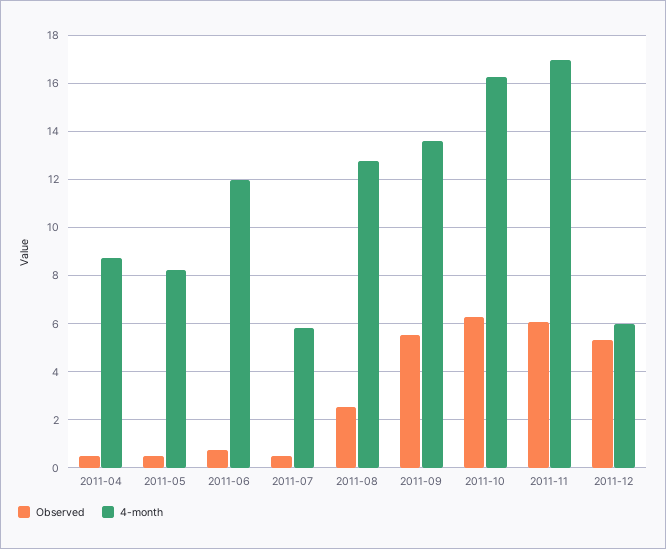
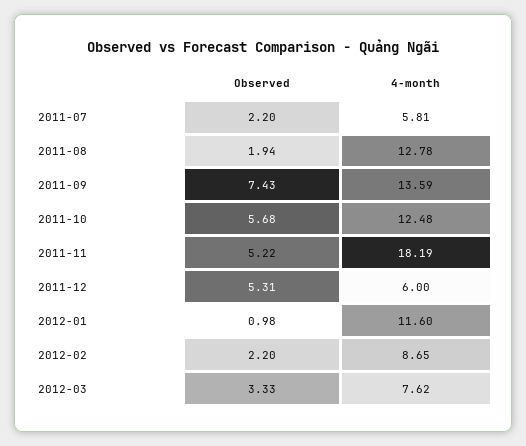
Observed, 2011-04: 0.5 -> none
4-month, 2011-04: 8.75 -> none
Observed, 2011-05: 0.5 -> none
4-month, 2011-05: 8.25 -> none
Observed, 2011-06: 0.75 -> none
4-month, 2011-06: 12 -> none
Observed, 2011-07: 0.5 -> 2.2
Observed, 2011-08: 2.5 -> 1.94
Observed, 2011-09: 5.5 -> 7.43
Observed, 2011-10: 6.25 -> 5.68
4-month, 2011-10: 16.25 -> 12.48
Observed, 2011-11: 6 -> 5.22
4-month, 2011-11: 17 -> 18.19
Observed, 2012-01: none -> 0.98
4-month, 2012-01: none -> 11.6
Observed, 2012-02: none -> 2.2
4-month, 2012-02: none -> 8.65
Observed, 2012-03: none -> 3.33
4-month, 2012-03: none -> 7.62

